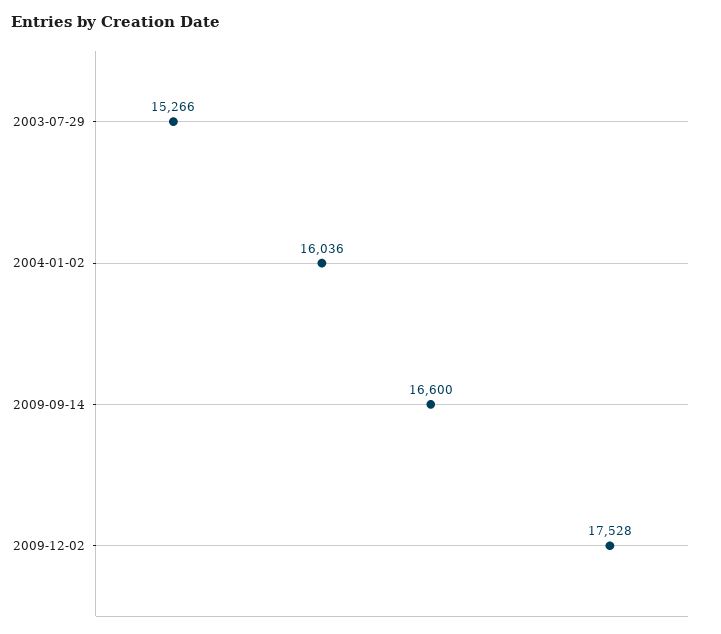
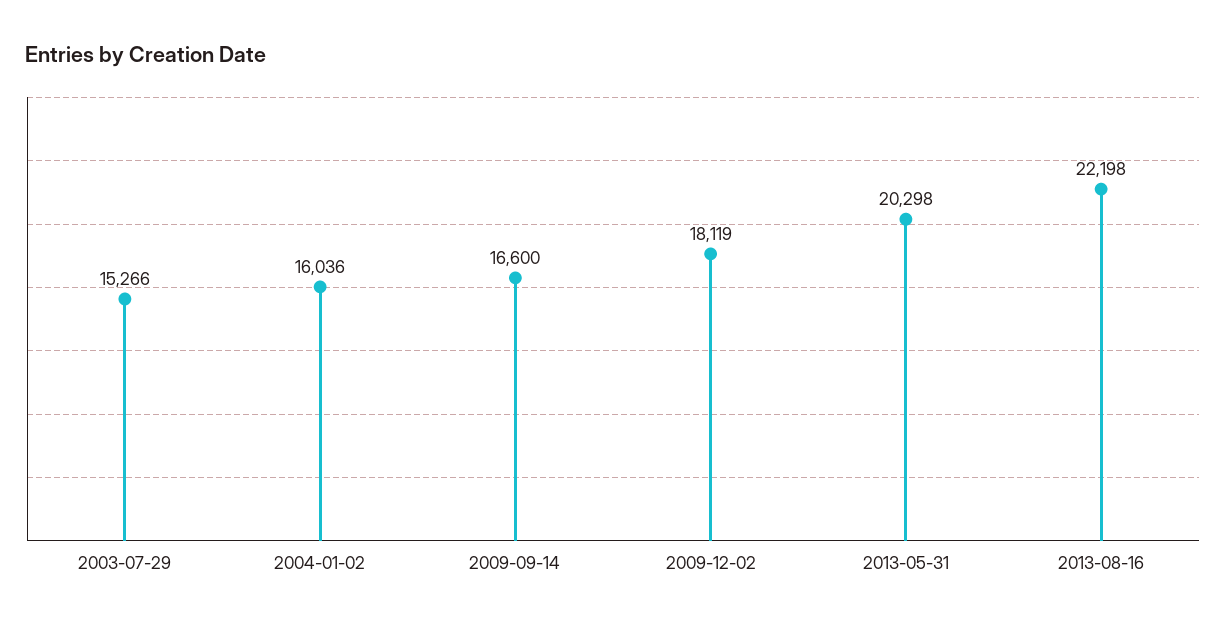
2009-12-02: 17528 -> 18119
2013-05-31: none -> 20298
2013-08-16: none -> 22198

